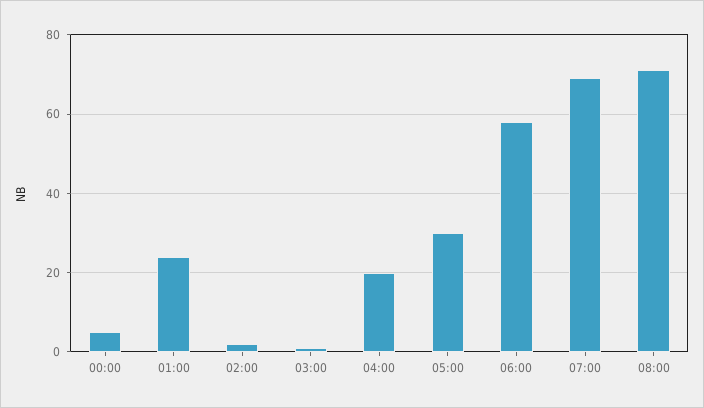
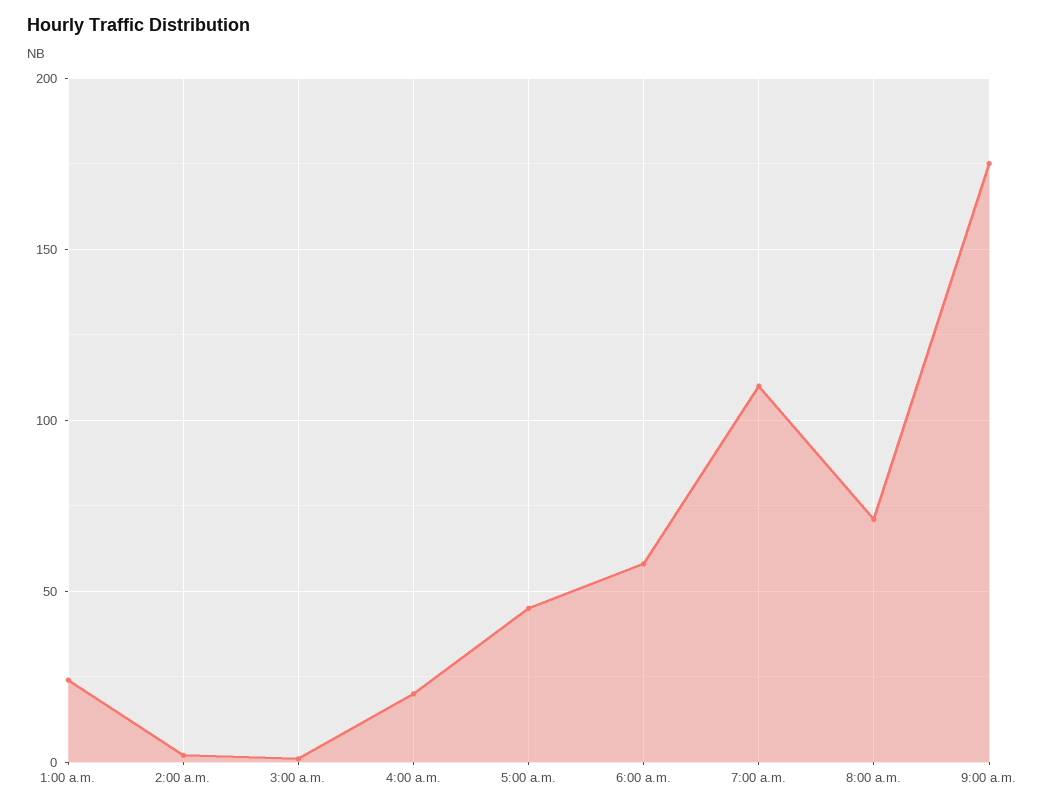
00:00: 5 -> none
05:00: 30 -> 45
07:00: 70 -> 110
9:00 a.m.: none -> 175

